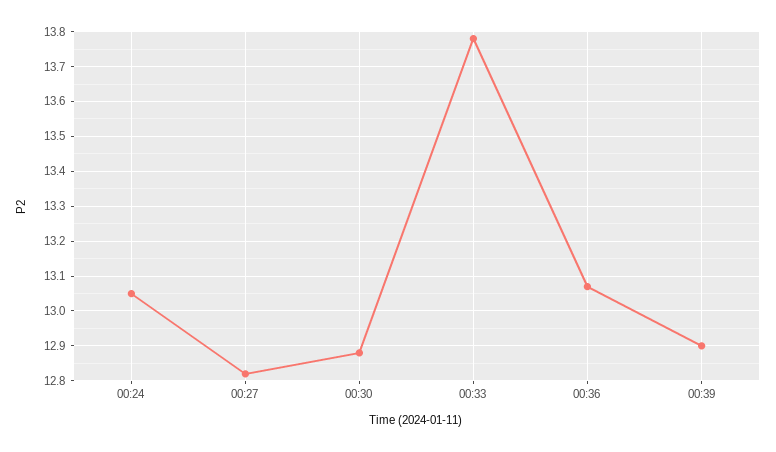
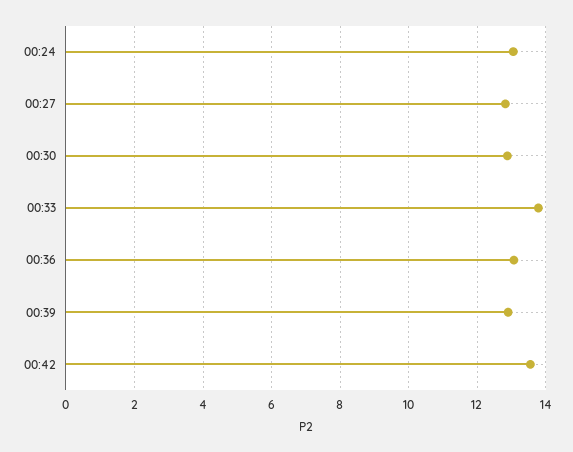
00:42: none -> 13.6

